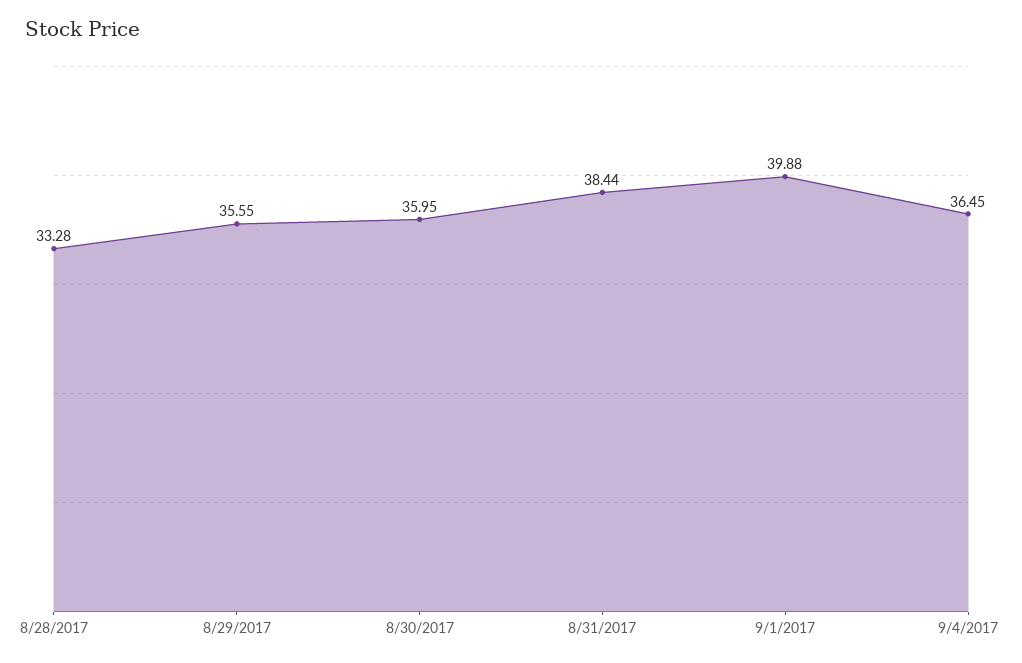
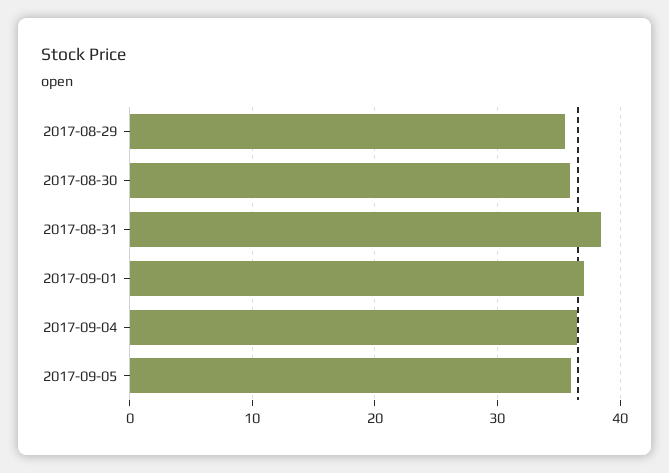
8/28/2017: 33.28 -> none
9/1/2017: 39.88 -> 37
2017-09-05: none -> 36

